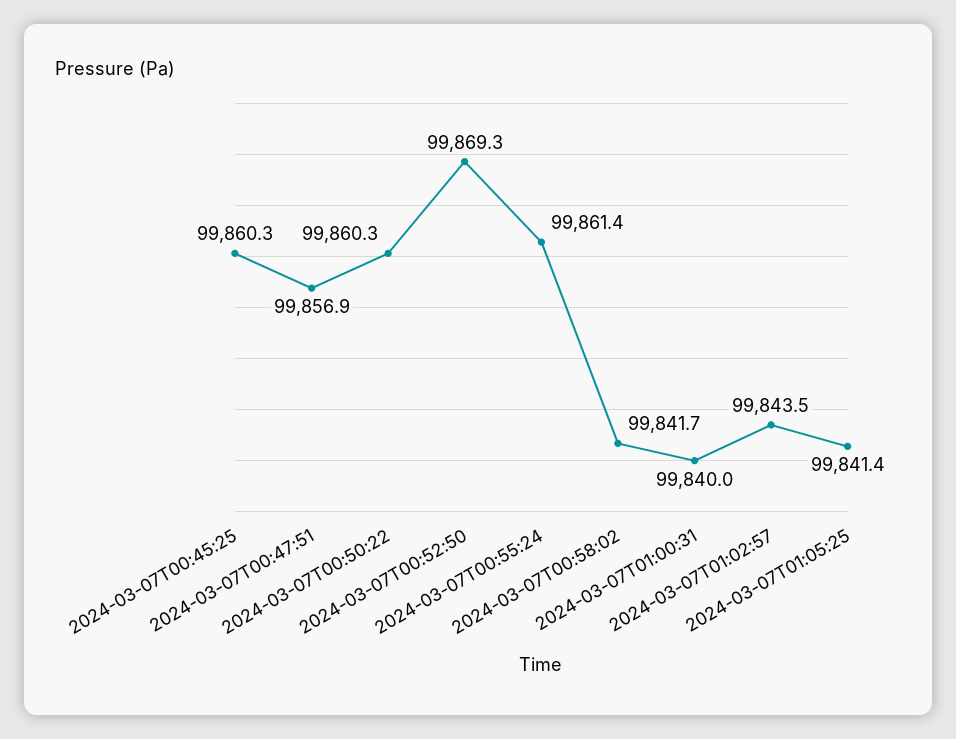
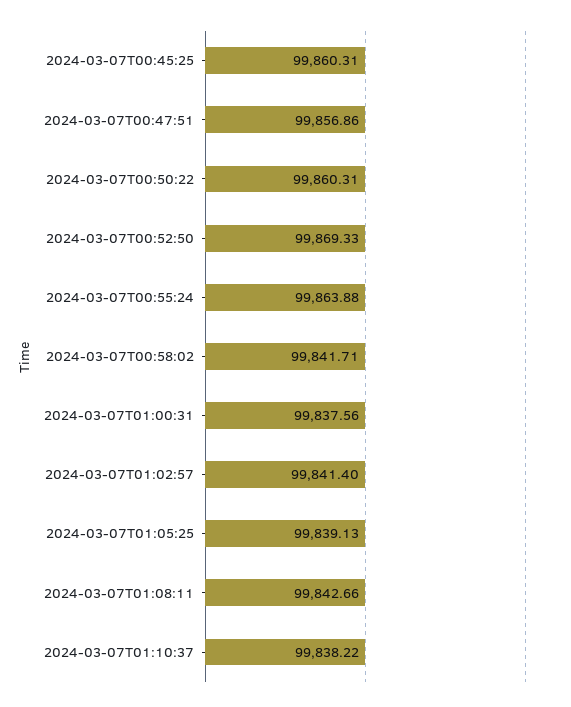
2024-03-07T00:55:24: 99861.4 -> 99863.88
2024-03-07T01:00:31: 99840 -> 99837.56
2024-03-07T01:02:57: 99843.5 -> 99841.4
2024-03-07T01:05:25: 99841.4 -> 99839.13
2024-03-07T01:08:11: none -> 99842.66
2024-03-07T01:10:37: none -> 99838.22

